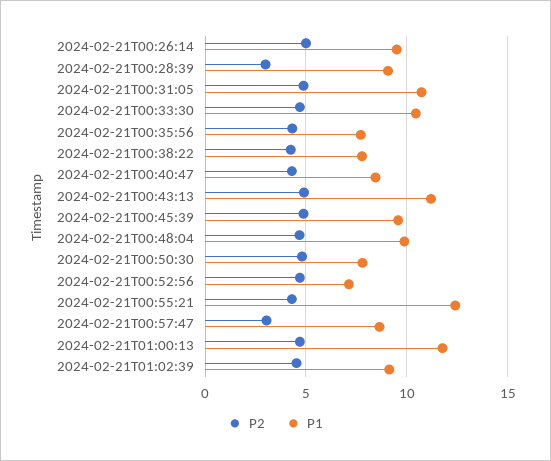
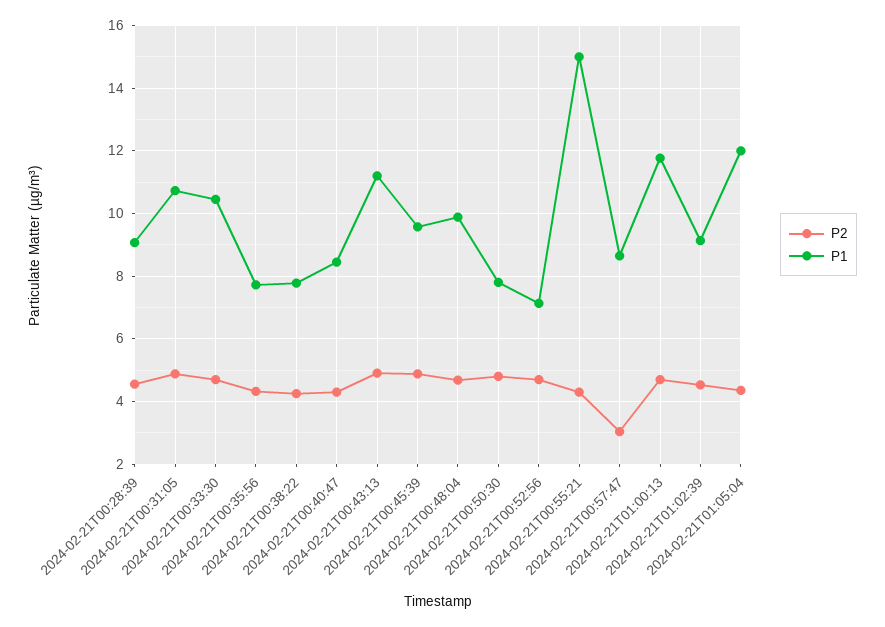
P2, 2024-02-21T00:26:14: 5 -> none
P1, 2024-02-21T00:26:14: 9.5 -> none
P2, 2024-02-21T00:28:39: 3 -> 4.6
P1, 2024-02-21T00:55:21: 12.5 -> 15
P2, 2024-02-21T01:05:04: none -> 4.4
P1, 2024-02-21T01:05:04: none -> 12

